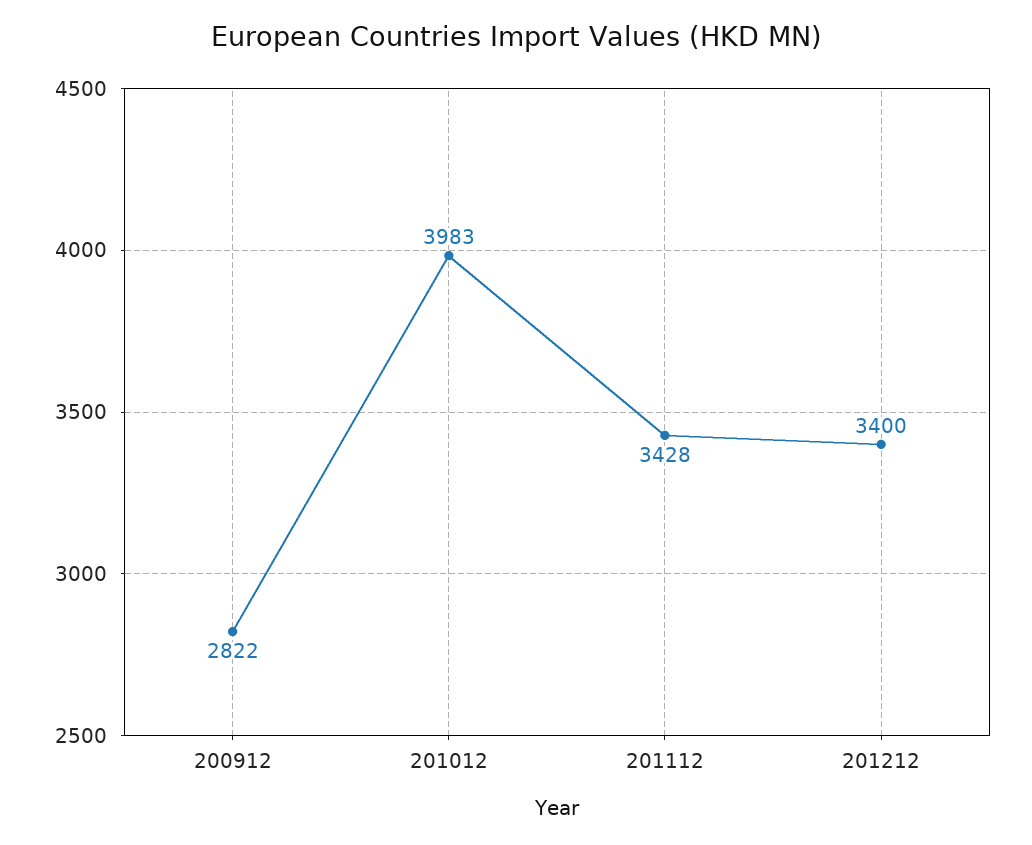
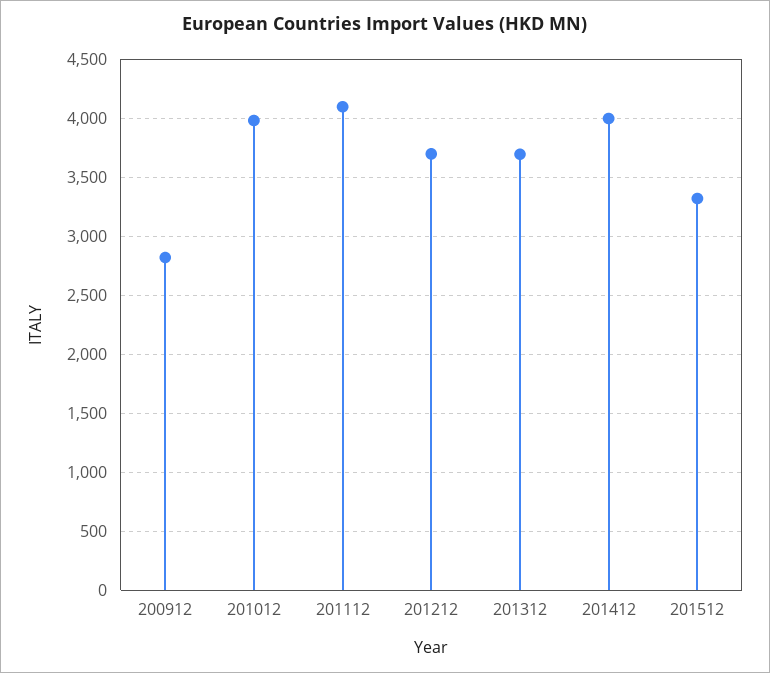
201112: 3428 -> 4100
201212: 3400 -> 3700
201312: none -> 3700
201412: none -> 4000
201512: none -> 3300

